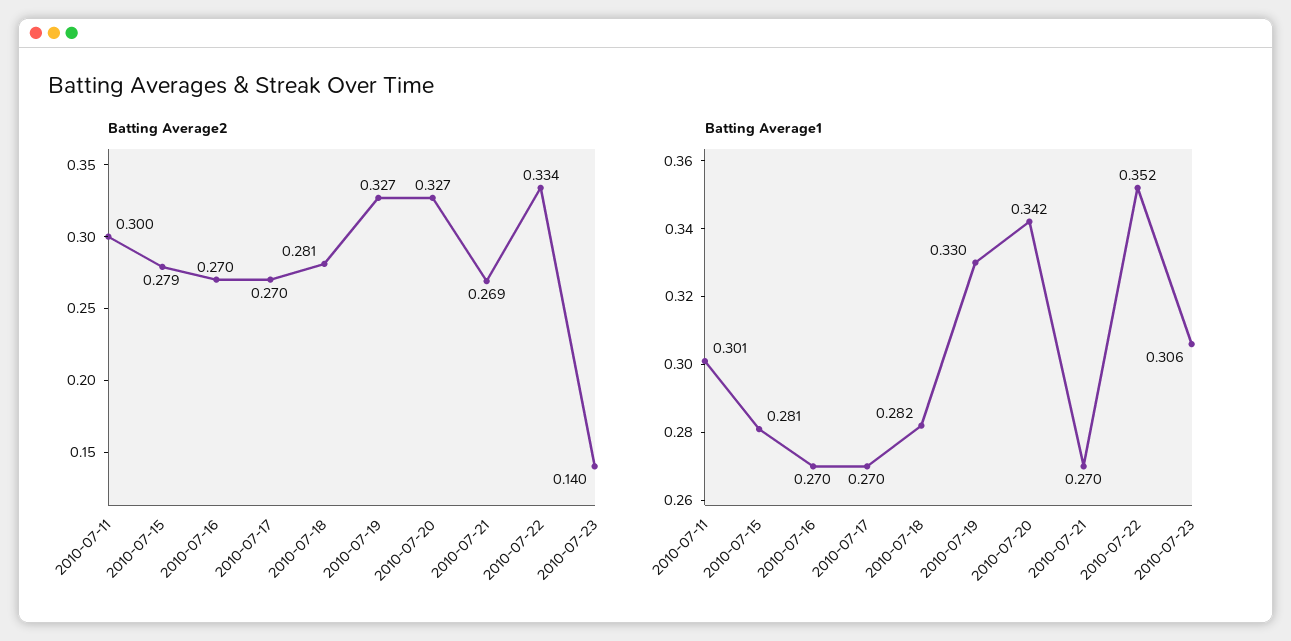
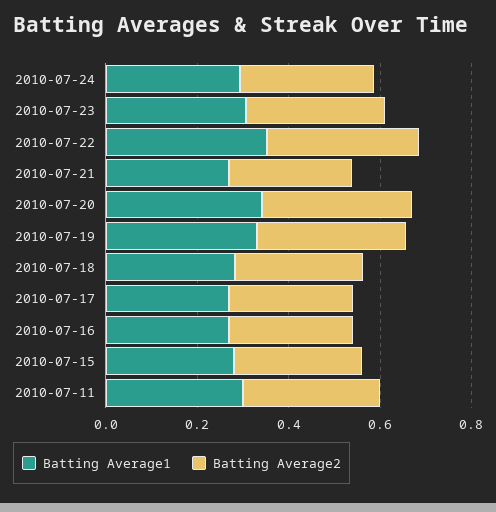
Batting Average2, 2010-07-23: 0.14 -> 0.3
Batting Average1, 2010-07-24: none -> 0.3
Batting Average2, 2010-07-24: none -> 0.3

